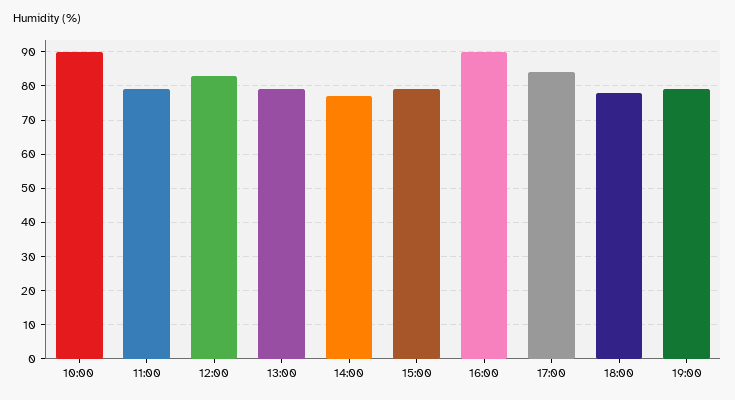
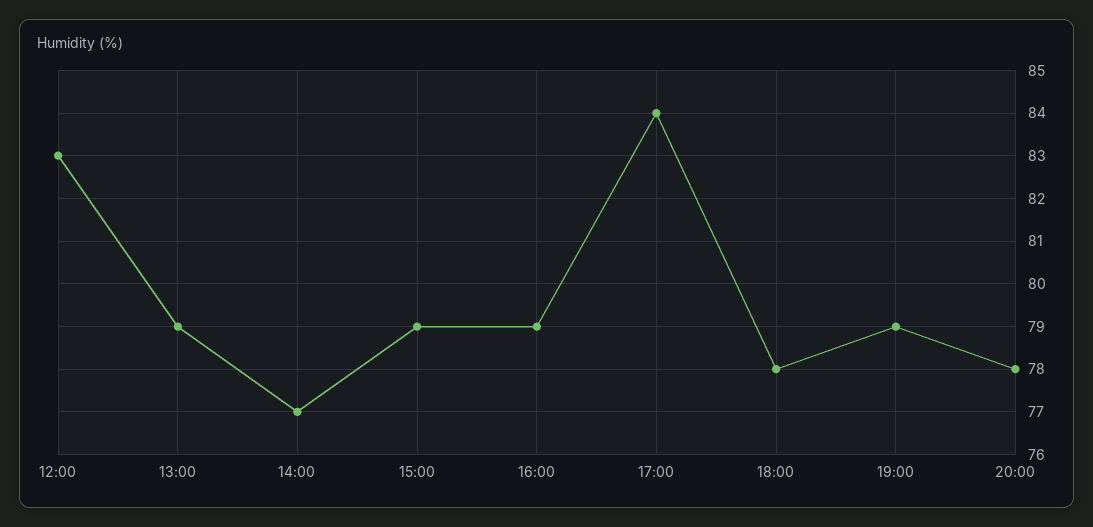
10:00: 90 -> none
11:00: 80 -> none
16:00: 90 -> 79
20:00: none -> 78

